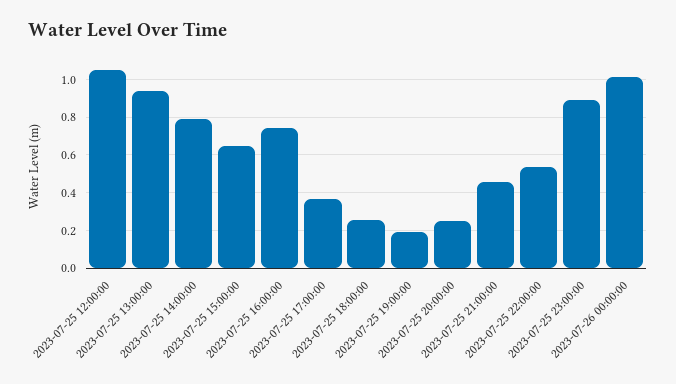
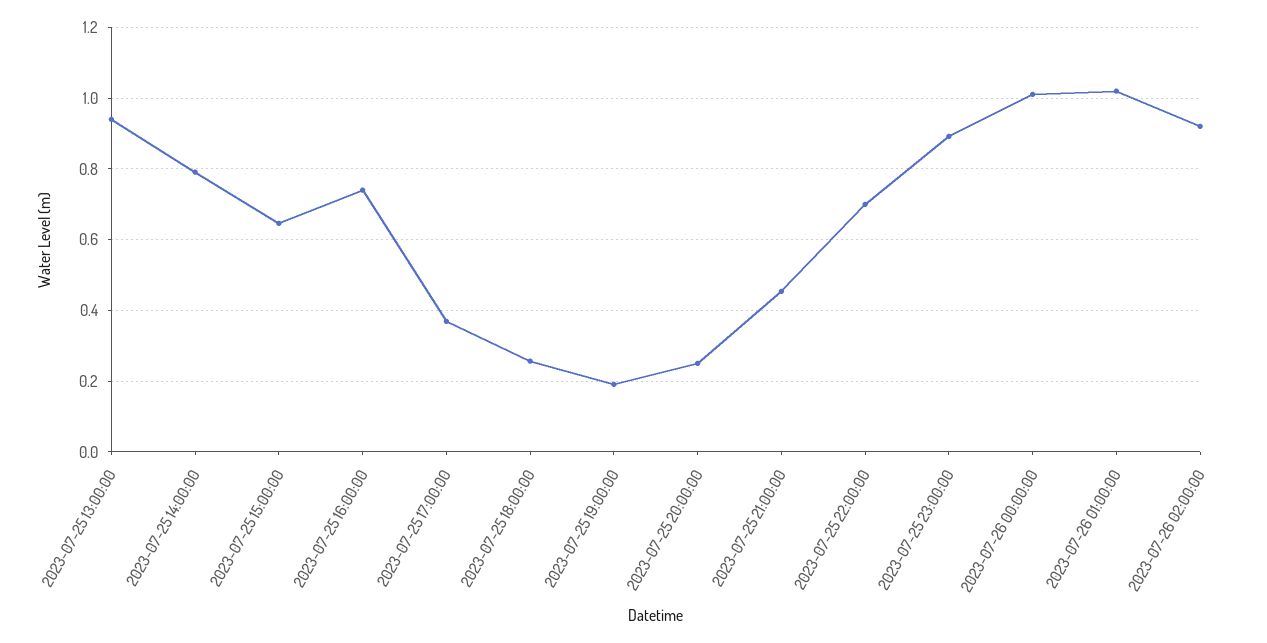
2023-07-25 12:00:00: 1.05 -> none
2023-07-25 22:00:00: 0.55 -> 0.7
2023-07-26 01:00:00: none -> 1.02
2023-07-26 02:00:00: none -> 0.92

